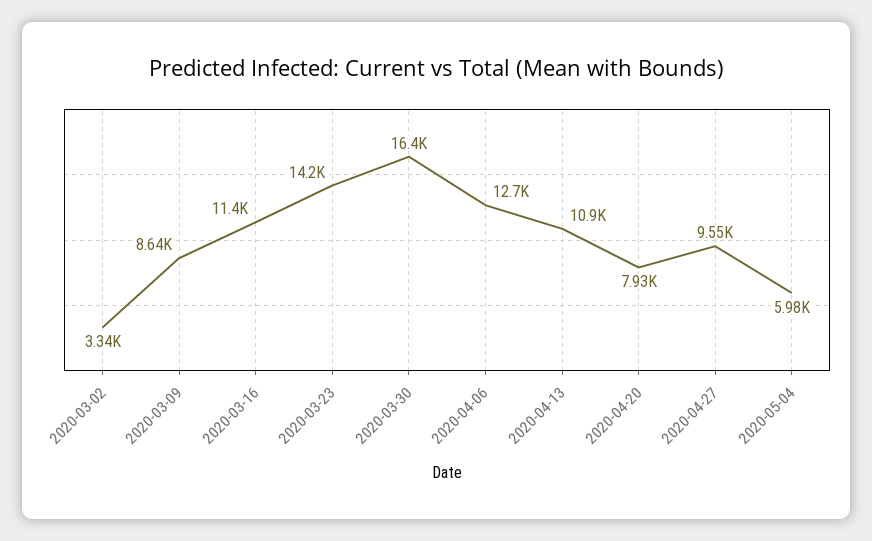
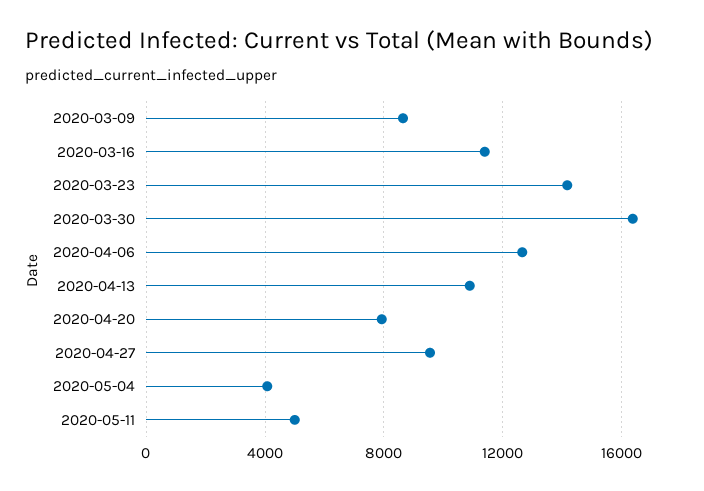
2020-03-02: 3340 -> none
2020-05-04: 5980 -> 4000
2020-05-11: none -> 5000

